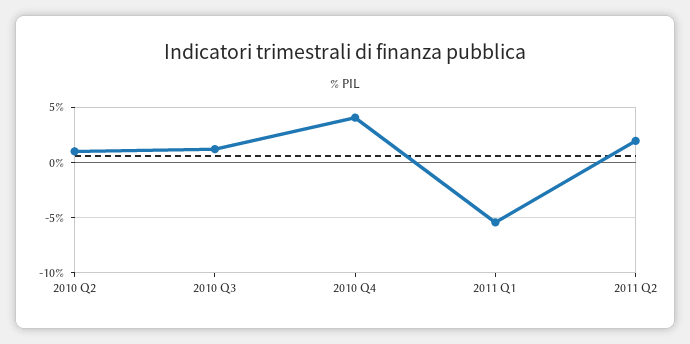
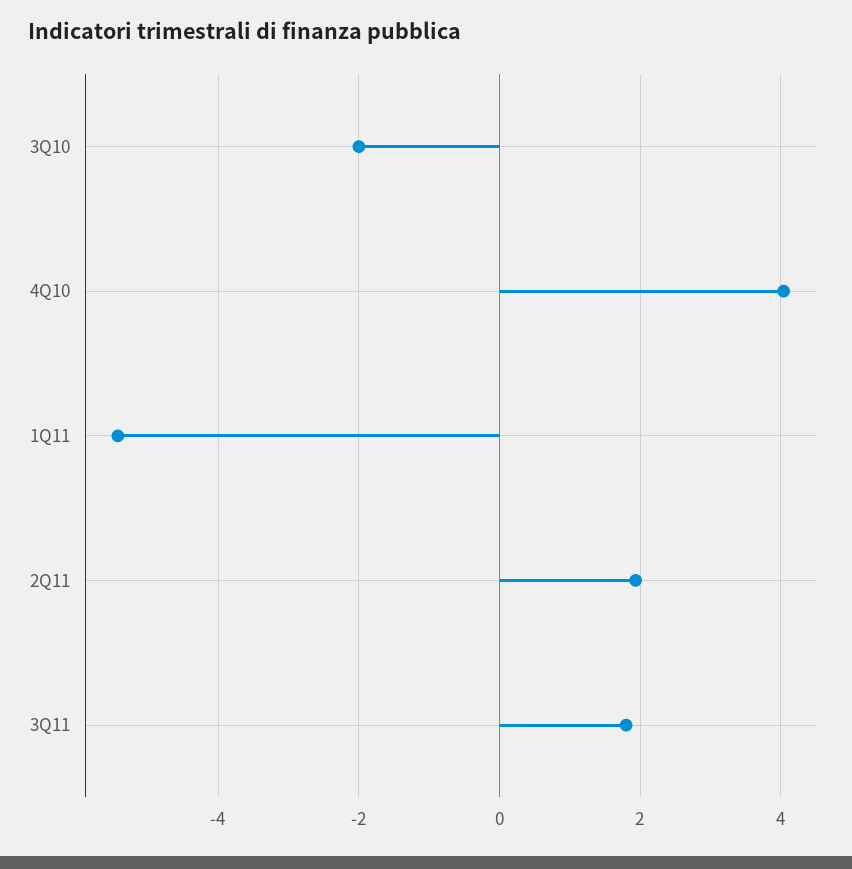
2010 Q2: 1 -> none
2010 Q3: 1 -> -2
3Q11: none -> 1.8

